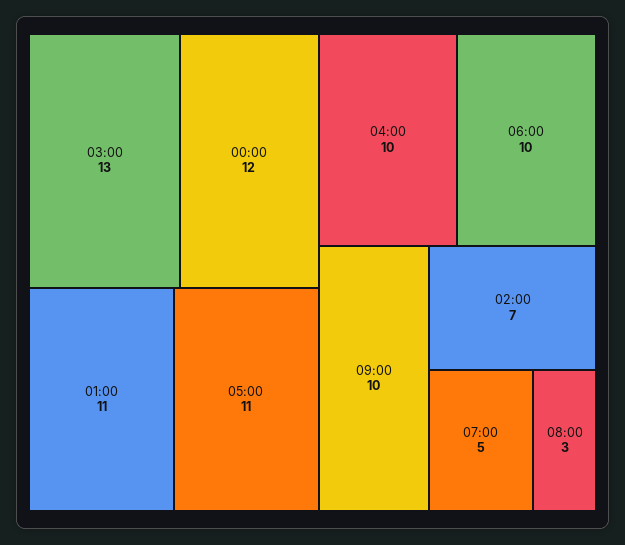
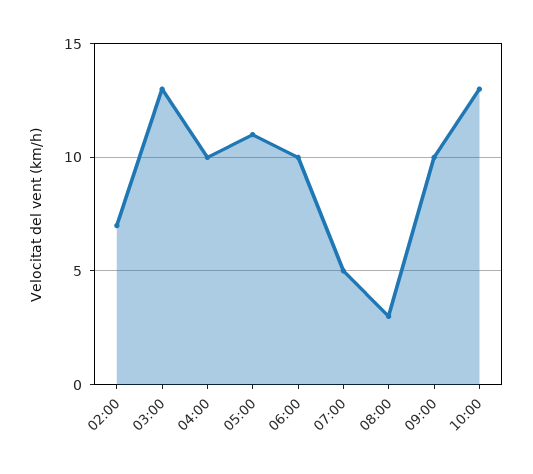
00:00: 12 -> none
01:00: 11 -> none
10:00: none -> 13

